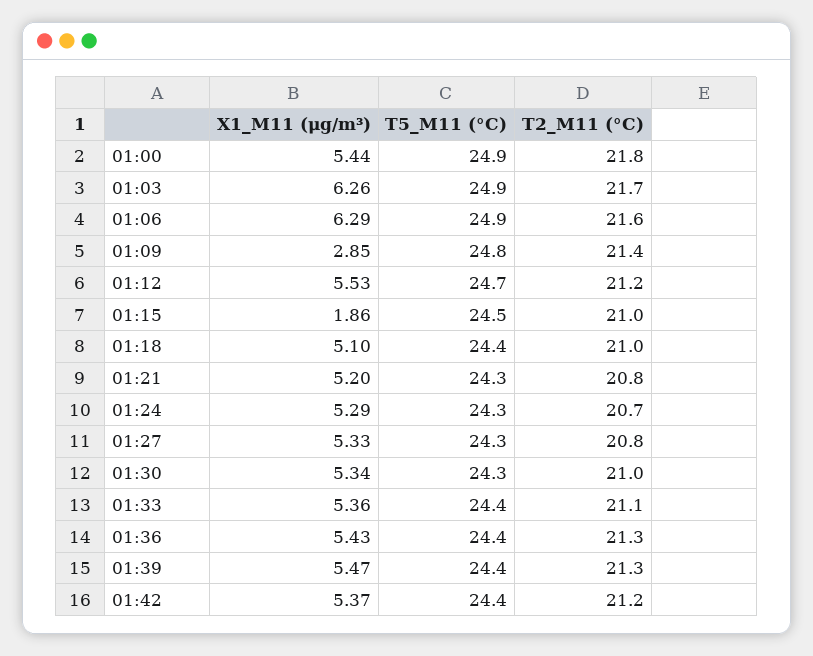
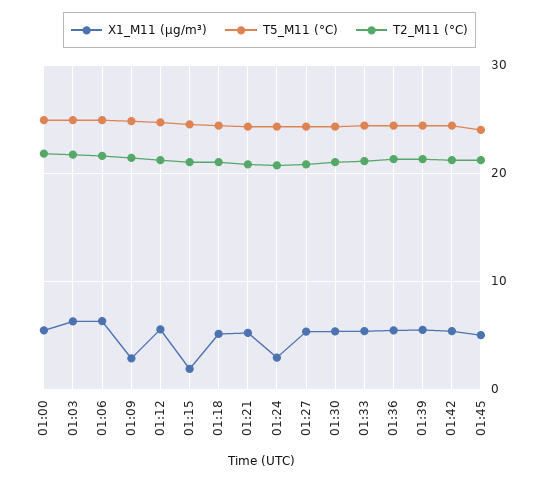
X1_M11 (μg/m³), 01:24: 5.29 -> 3
X1_M11 (μg/m³), 01:45: none -> 5
T5_M11 (°C), 01:45: none -> 24
T2_M11 (°C), 01:45: none -> 21

